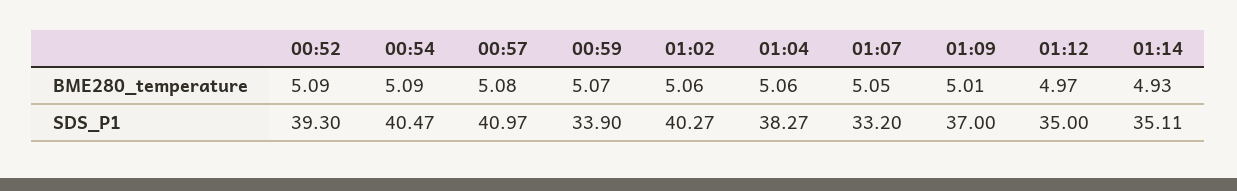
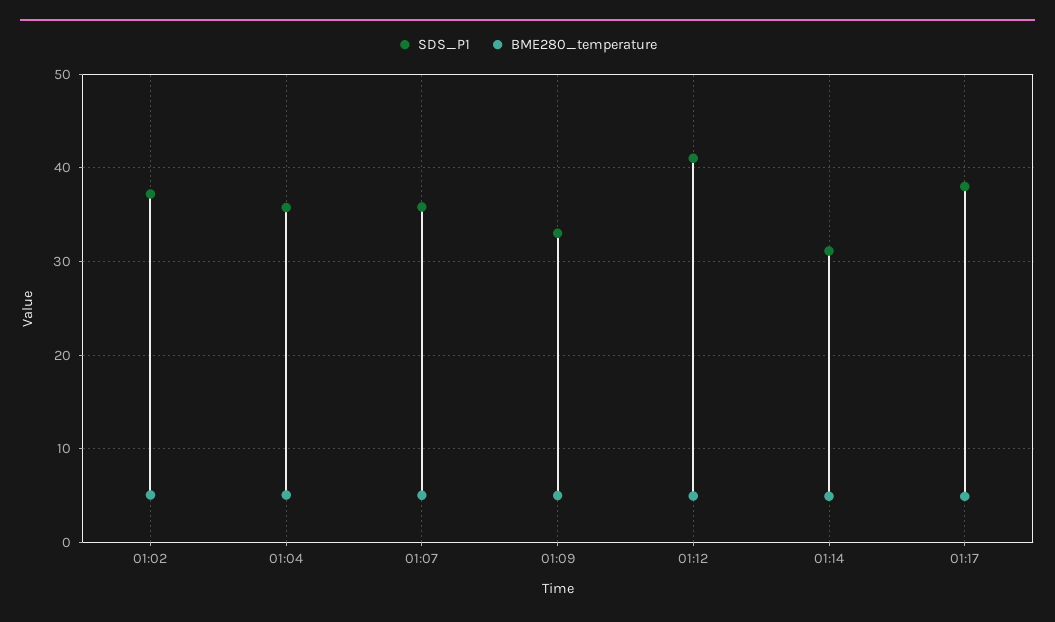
BME280_temperature, 00:52: 5.09 -> none
BME280_temperature, 00:54: 5.09 -> none
BME280_temperature, 00:57: 5.08 -> none
BME280_temperature, 00:59: 5.07 -> none
SDS_P1, 00:52: 39.3 -> none
SDS_P1, 00:54: 40.47 -> none
SDS_P1, 00:57: 40.97 -> none
SDS_P1, 00:59: 33.9 -> none
SDS_P1, 01:02: 40.27 -> 37
SDS_P1, 01:04: 38.27 -> 36
SDS_P1, 01:07: 33.2 -> 36
SDS_P1, 01:09: 37 -> 33
SDS_P1, 01:12: 35 -> 41
SDS_P1, 01:14: 35.11 -> 31
SDS_P1, 01:17: none -> 38
BME280_temperature, 01:17: none -> 5

